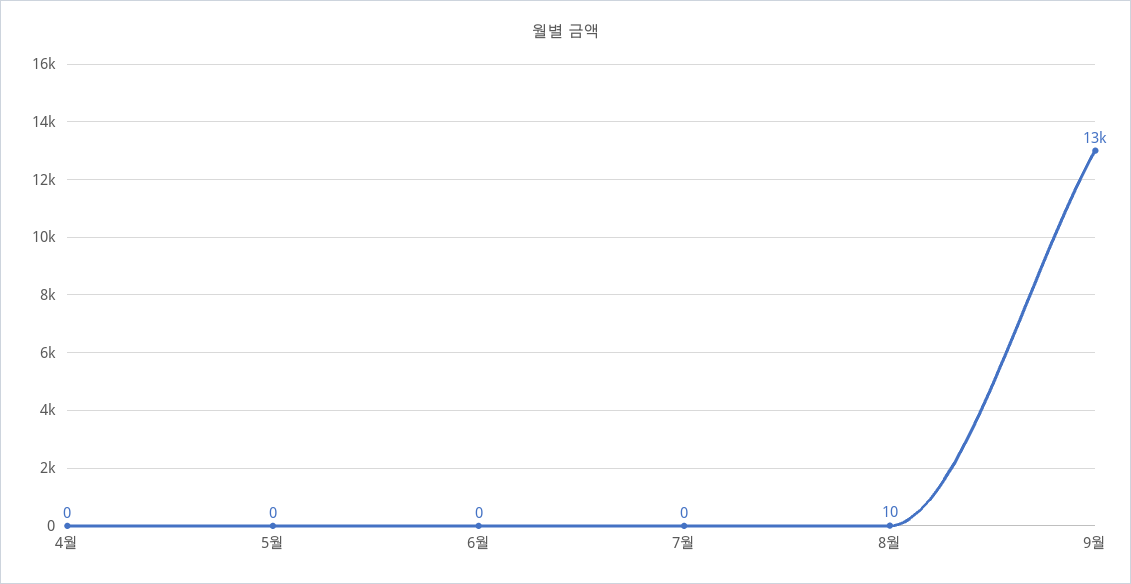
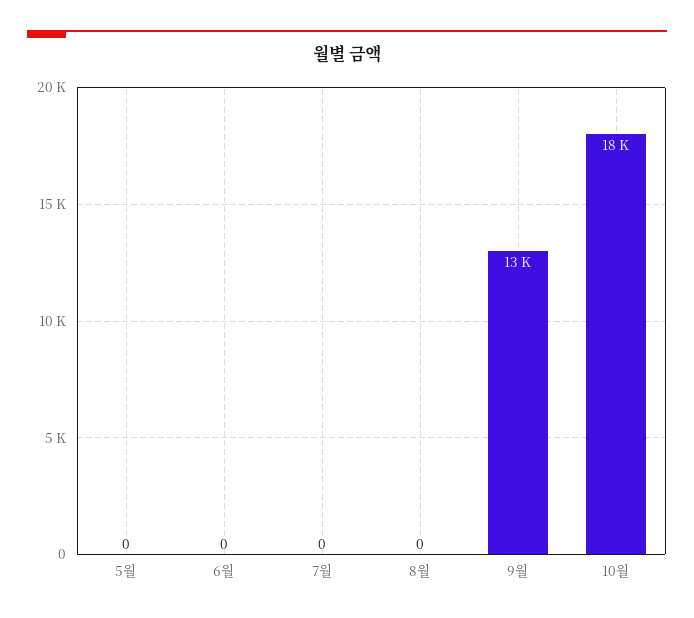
4월: 0 -> none
8월: 10 -> 0
10월: none -> 18000

